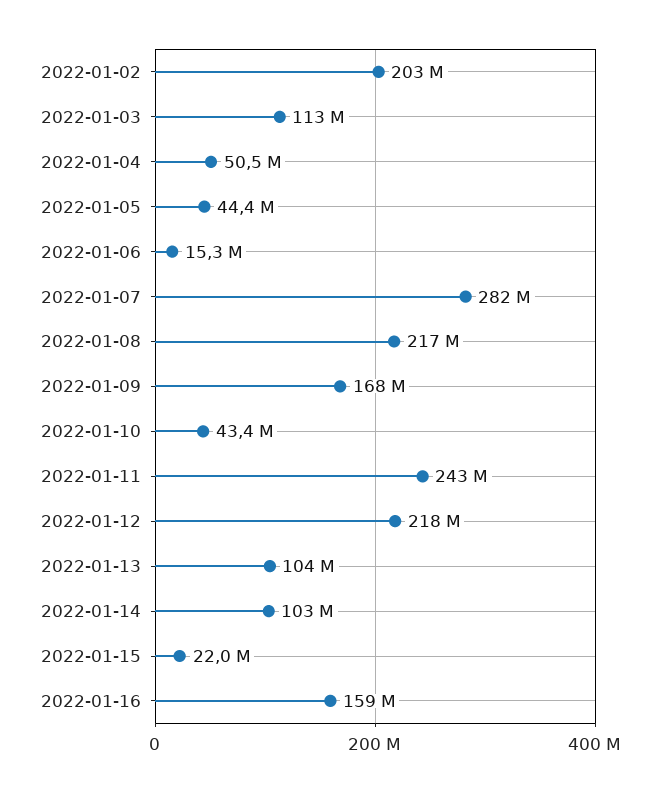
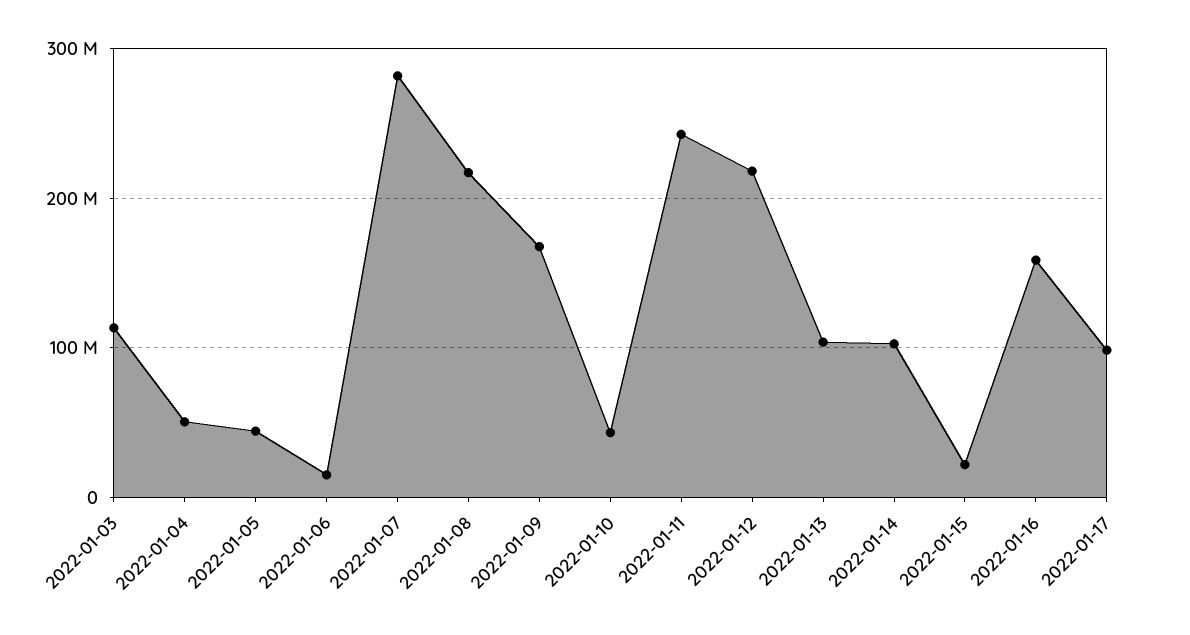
2022-01-02: 203000000 -> none
2022-01-17: none -> 100000000

